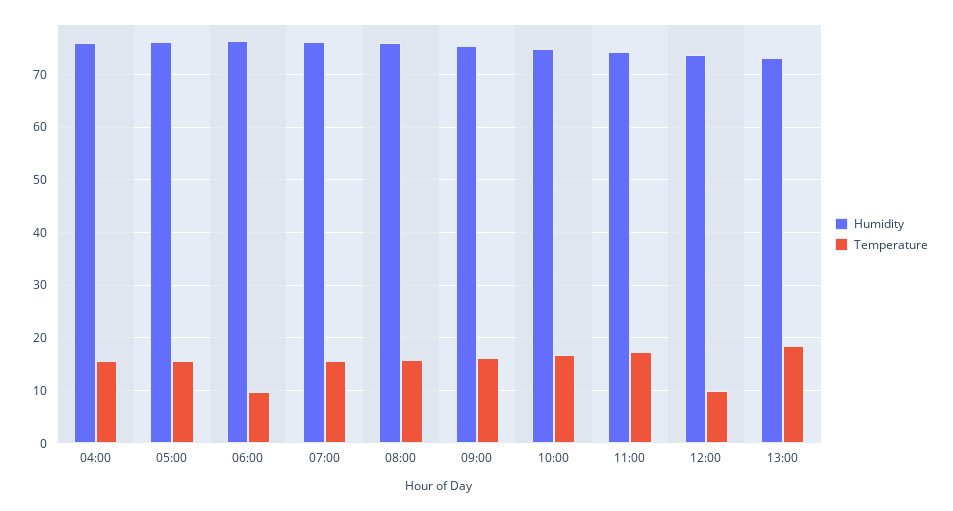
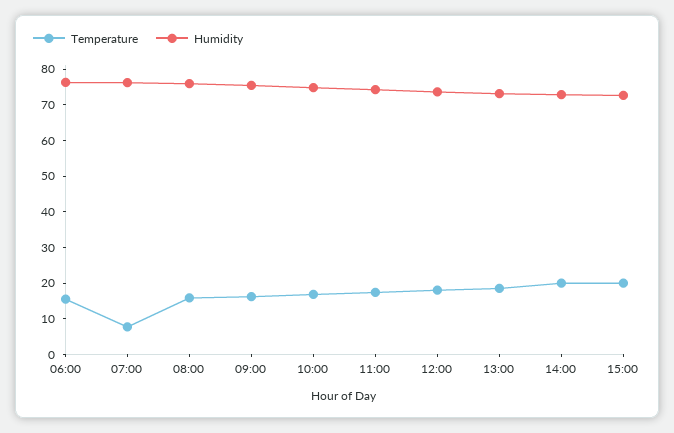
Humidity, 04:00: 76 -> none
Temperature, 04:00: 16 -> none
Humidity, 05:00: 76 -> none
Temperature, 05:00: 16 -> none
Temperature, 06:00: 10 -> 15
Temperature, 07:00: 16 -> 7.5
Temperature, 12:00: 10 -> 17.5
Temperature, 14:00: none -> 20
Humidity, 14:00: none -> 72.5
Temperature, 15:00: none -> 20
Humidity, 15:00: none -> 72.5

